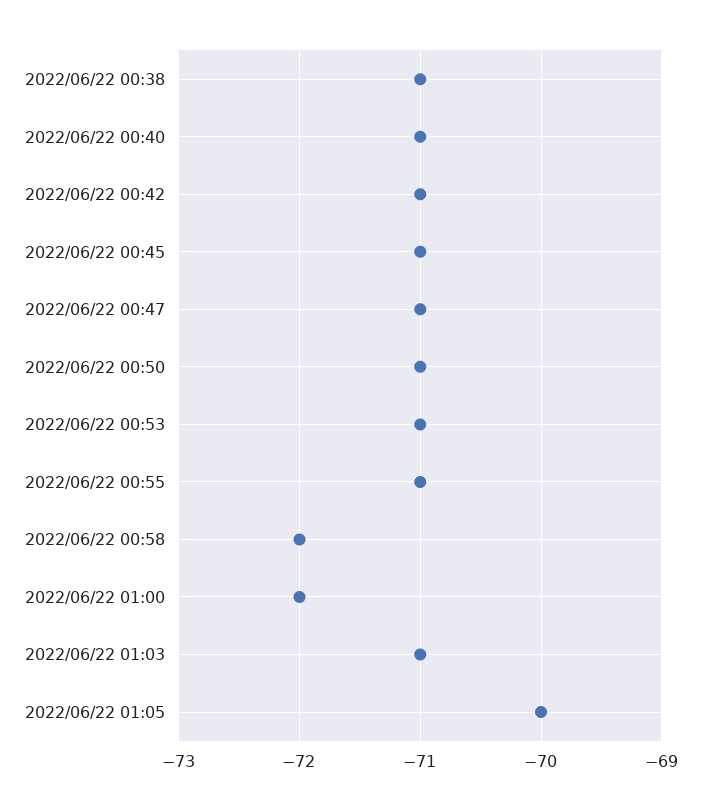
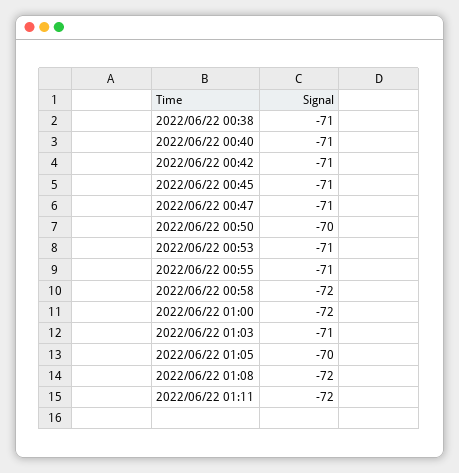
2022/06/22 00:50: -71 -> -70
2022/06/22 01:08: none -> -72
2022/06/22 01:11: none -> -72

